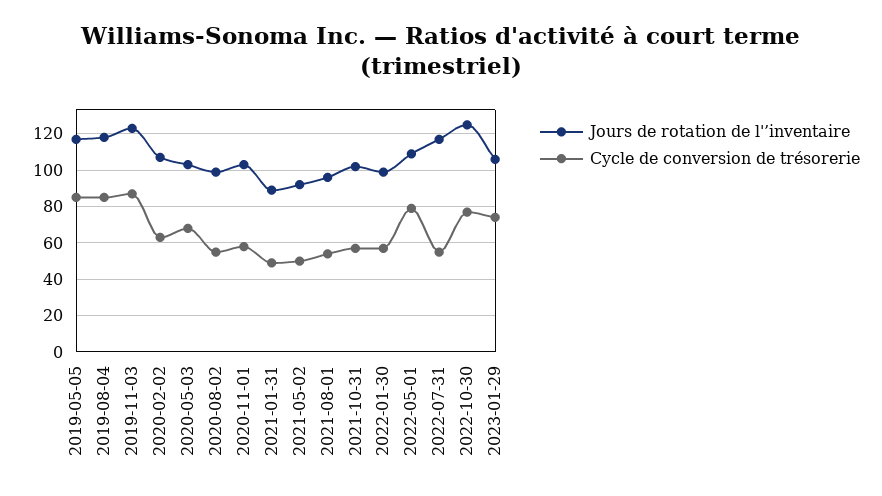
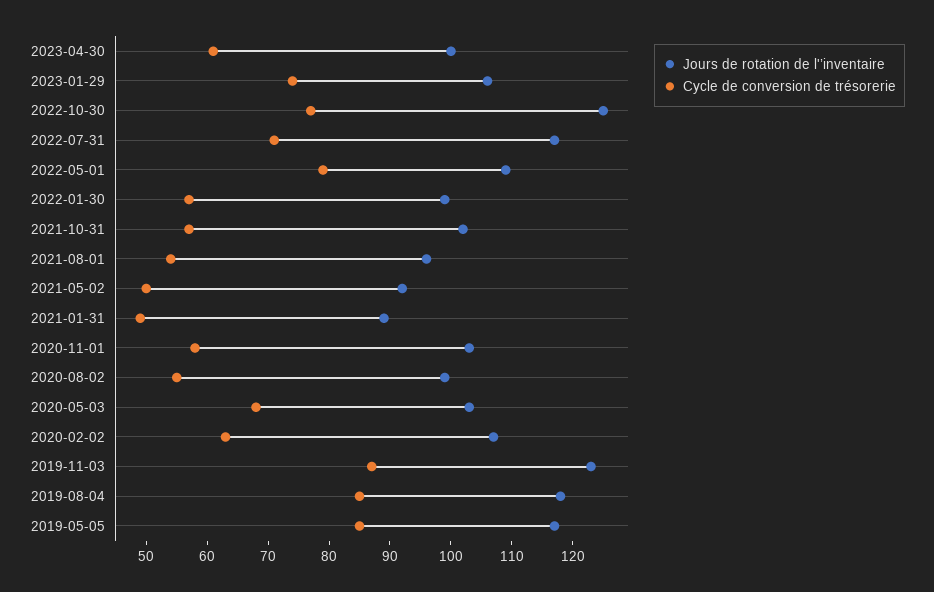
Cycle de conversion de trésorerie, 2022-07-31: 55 -> 70
Jours de rotation de l'’inventaire, 2023-04-30: none -> 100
Cycle de conversion de trésorerie, 2023-04-30: none -> 60

